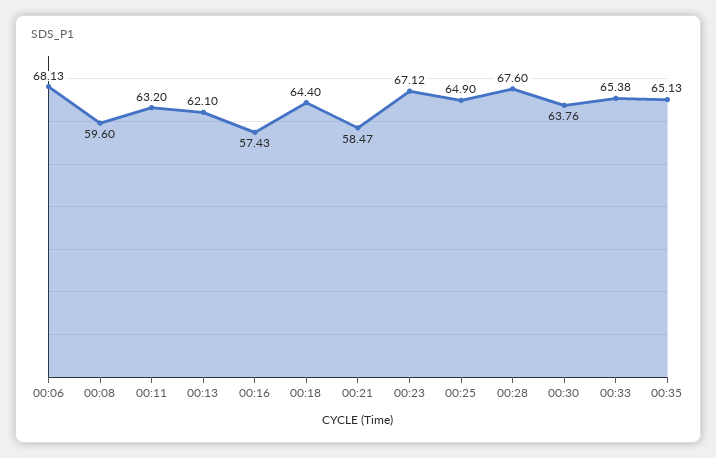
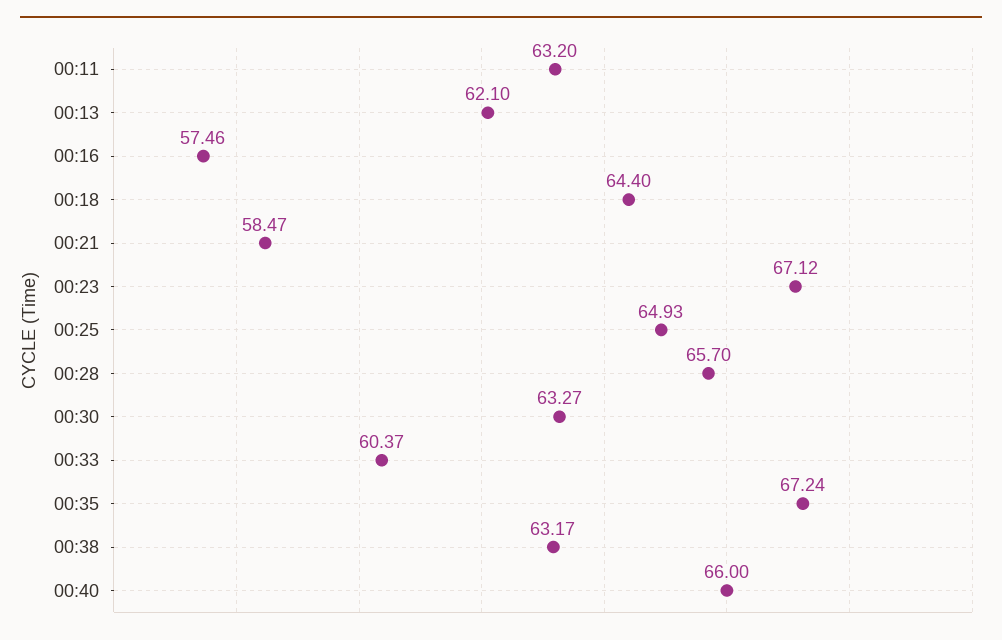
00:06: 68.13 -> none
00:08: 59.6 -> none
00:16: 57.43 -> 57.46
00:25: 64.9 -> 64.93
00:28: 67.6 -> 65.7
00:30: 63.76 -> 63.27
00:33: 65.38 -> 60.37
00:35: 65.13 -> 67.24
00:38: none -> 63.17
00:40: none -> 66

